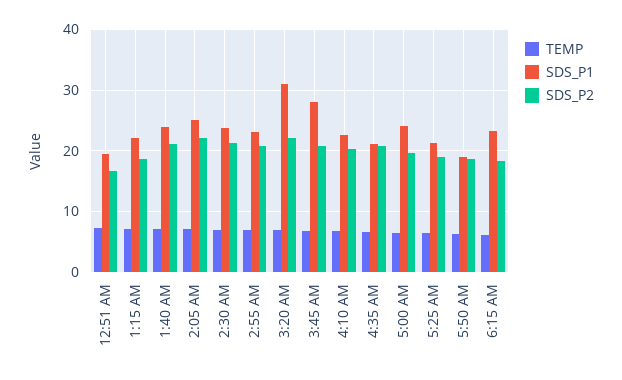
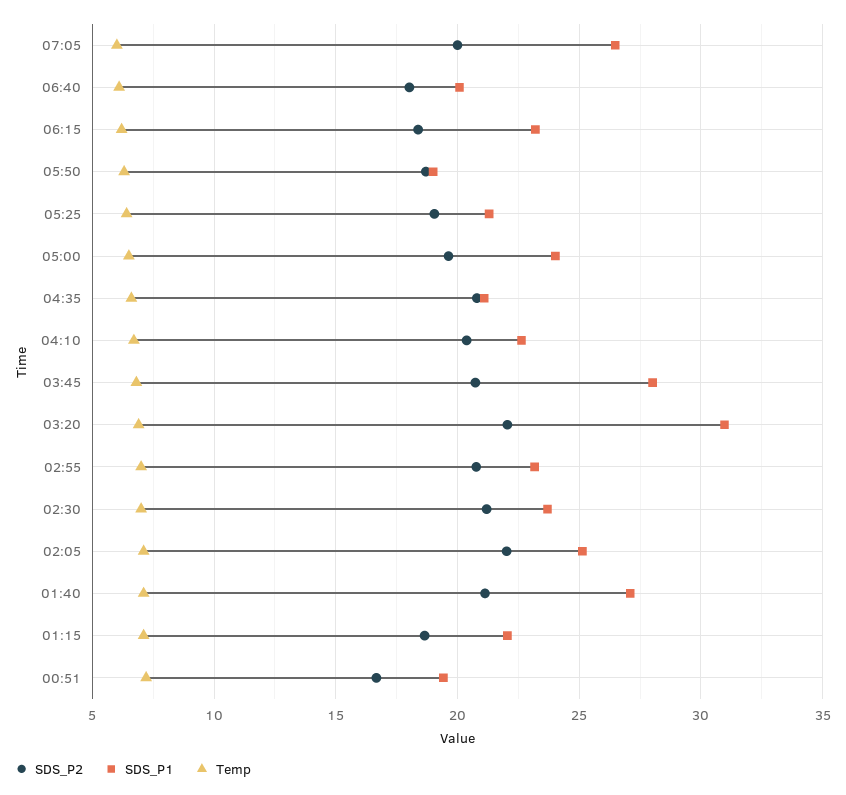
SDS_P1, 1:40 AM: 24 -> 27
SDS_P2, 07:05: none -> 20
SDS_P1, 07:05: none -> 26.5
TEMP, 07:05: none -> 6
SDS_P2, 06:40: none -> 18
SDS_P1, 06:40: none -> 20
TEMP, 06:40: none -> 6

